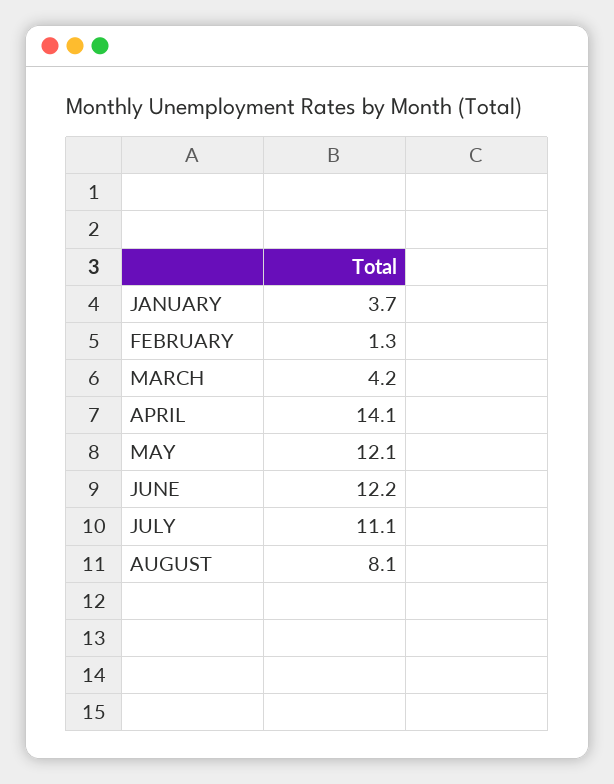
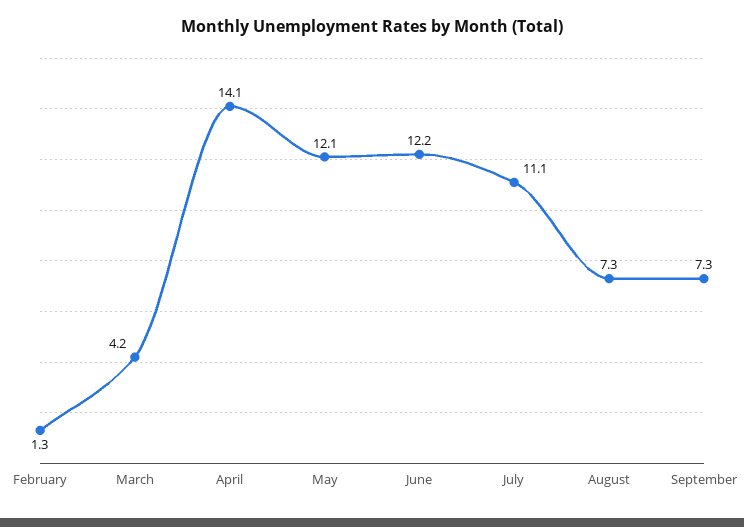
JANUARY: 3.7 -> none
AUGUST: 8.1 -> 7.3
September: none -> 7.3

